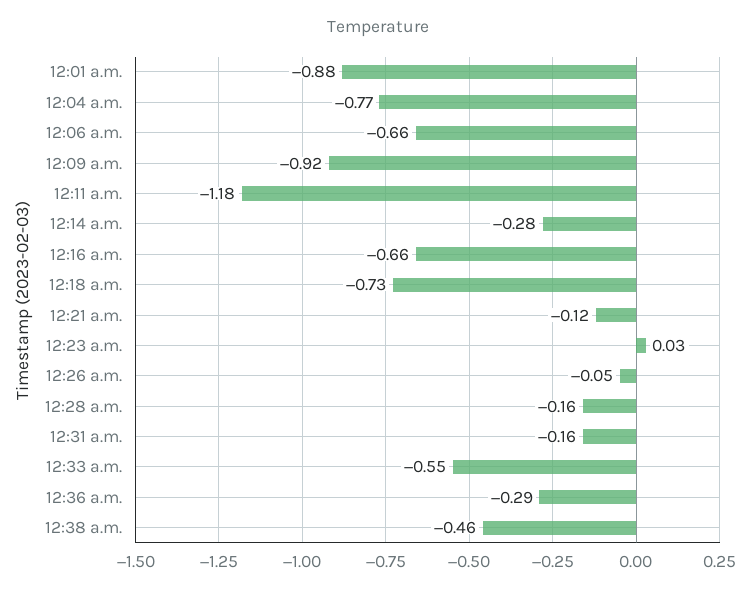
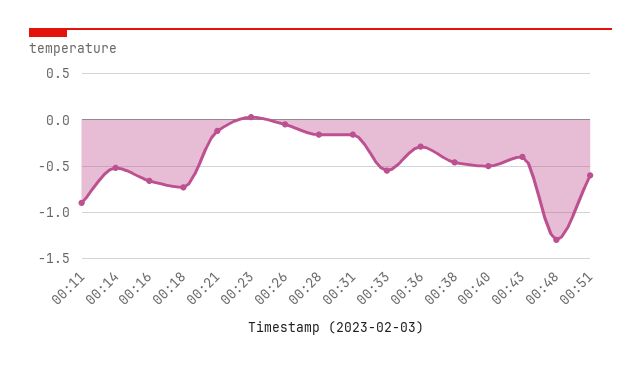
12:01 a.m.: -0.88 -> none
12:04 a.m.: -0.77 -> none
12:06 a.m.: -0.66 -> none
12:09 a.m.: -0.92 -> none
12:11 a.m.: -1.18 -> -0.9
12:14 a.m.: -0.28 -> -0.5
00:40: none -> -0.5
00:43: none -> -0.4
00:48: none -> -1.3
00:51: none -> -0.6

